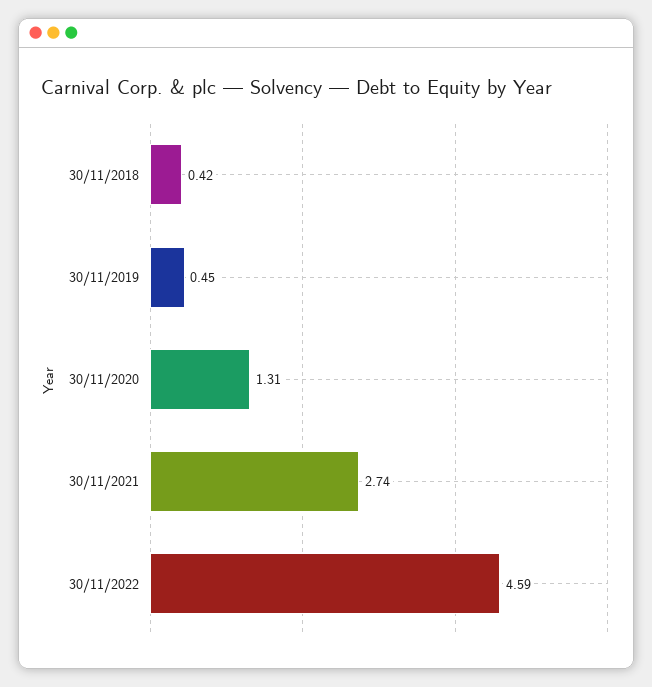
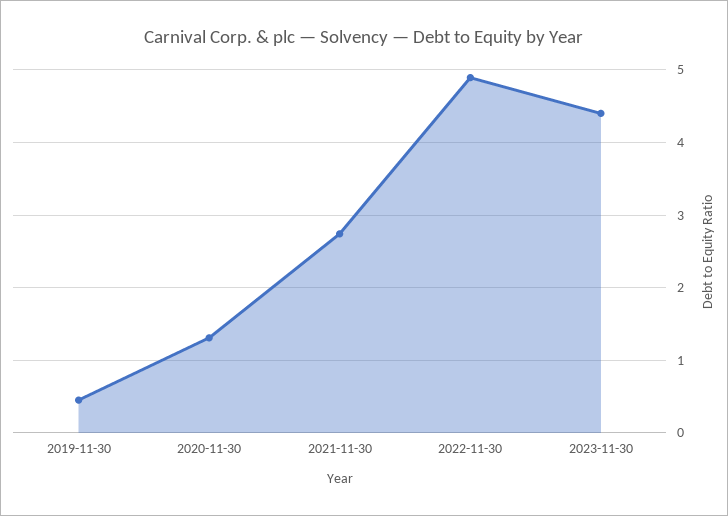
30/11/2018: 0.42 -> none
30/11/2022: 4.59 -> 4.9
2023-11-30: none -> 4.4

